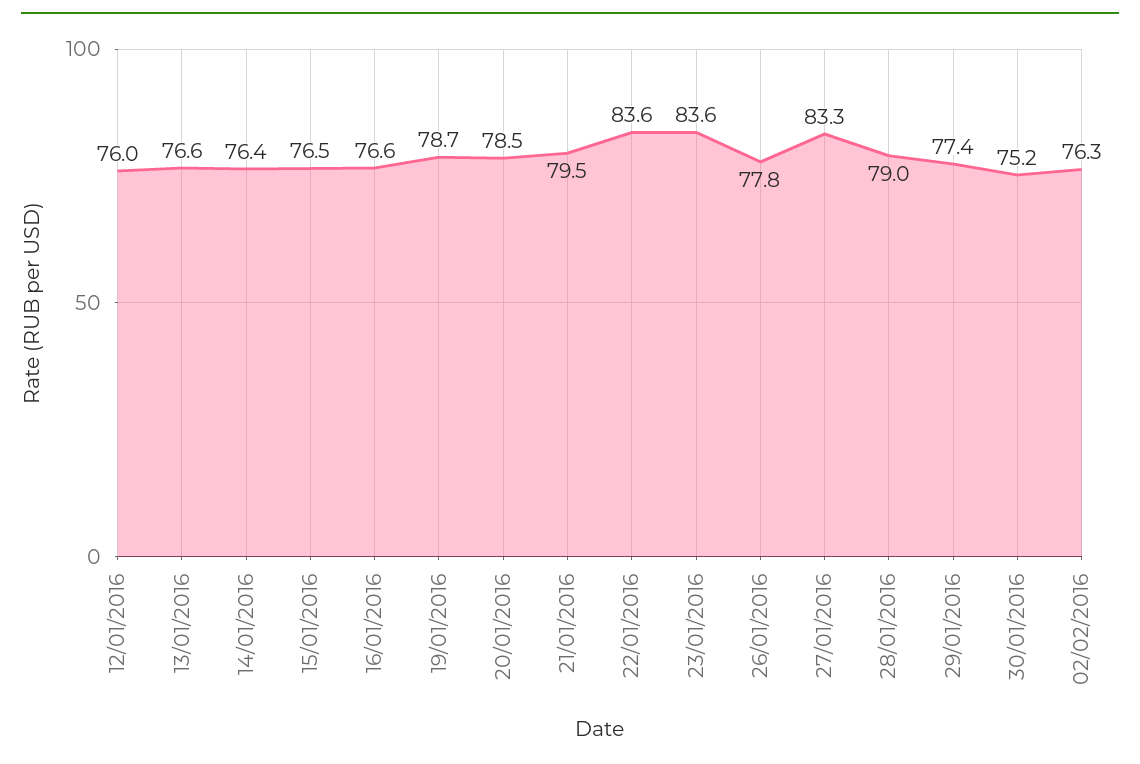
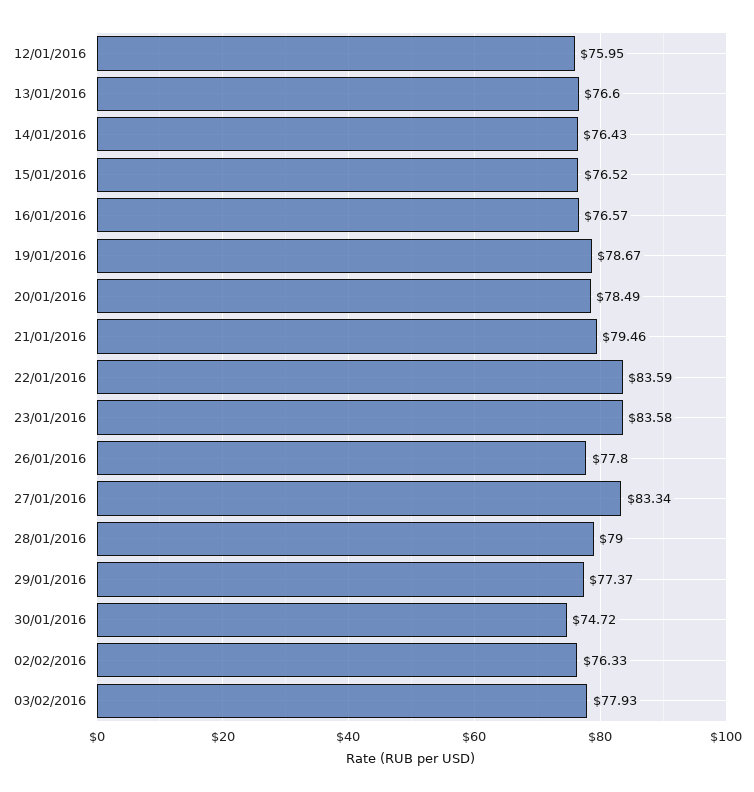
30/01/2016: 75.2 -> 74.72
03/02/2016: none -> 77.93

